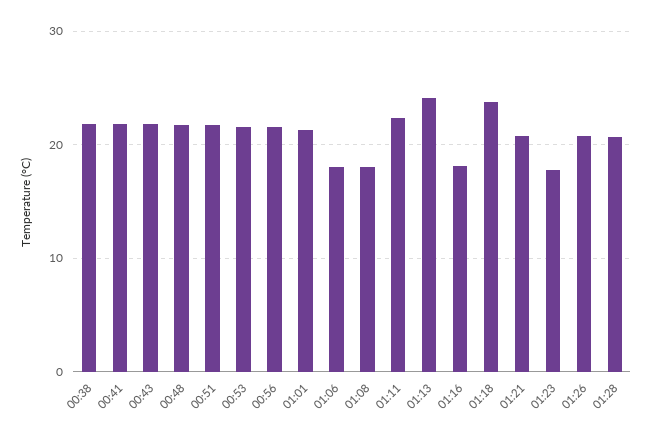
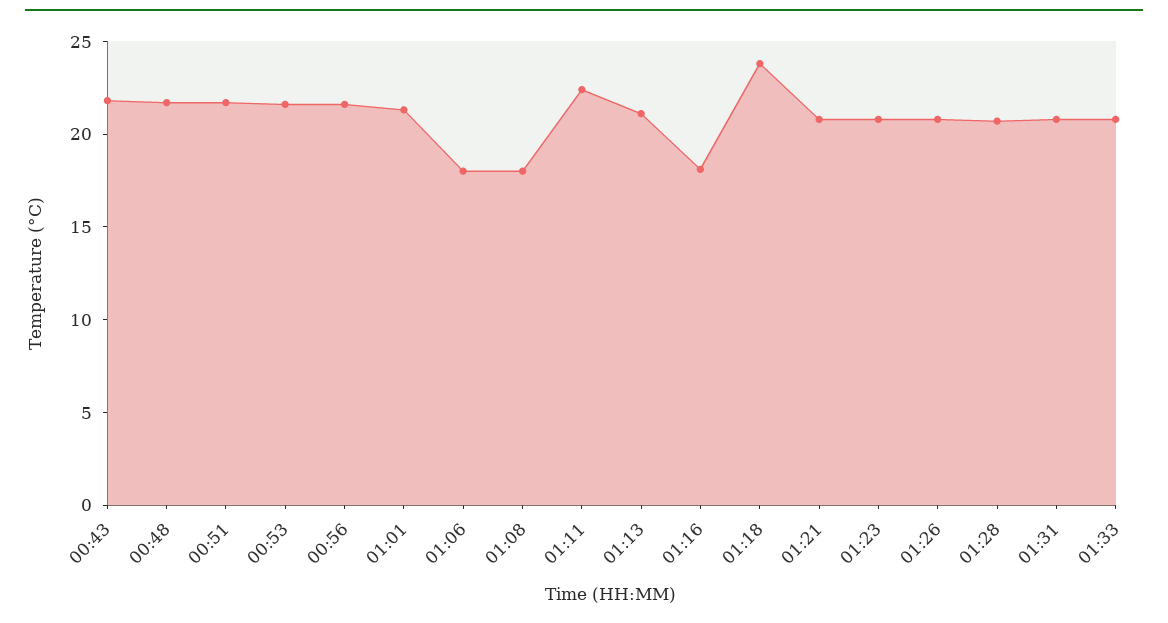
00:38: 22 -> none
00:41: 22 -> none
01:13: 24 -> 21
01:23: 18 -> 21
01:31: none -> 21
01:33: none -> 21

